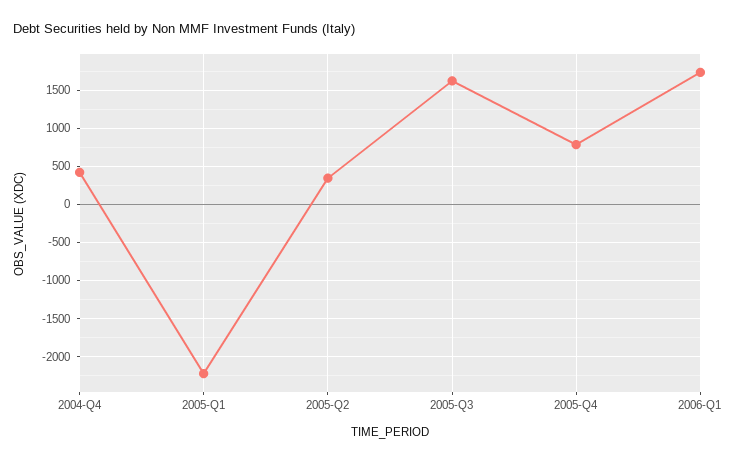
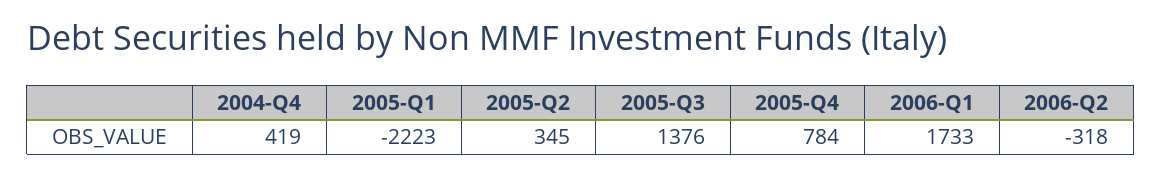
2005-Q3: 1600 -> 1376
2006-Q2: none -> -318

